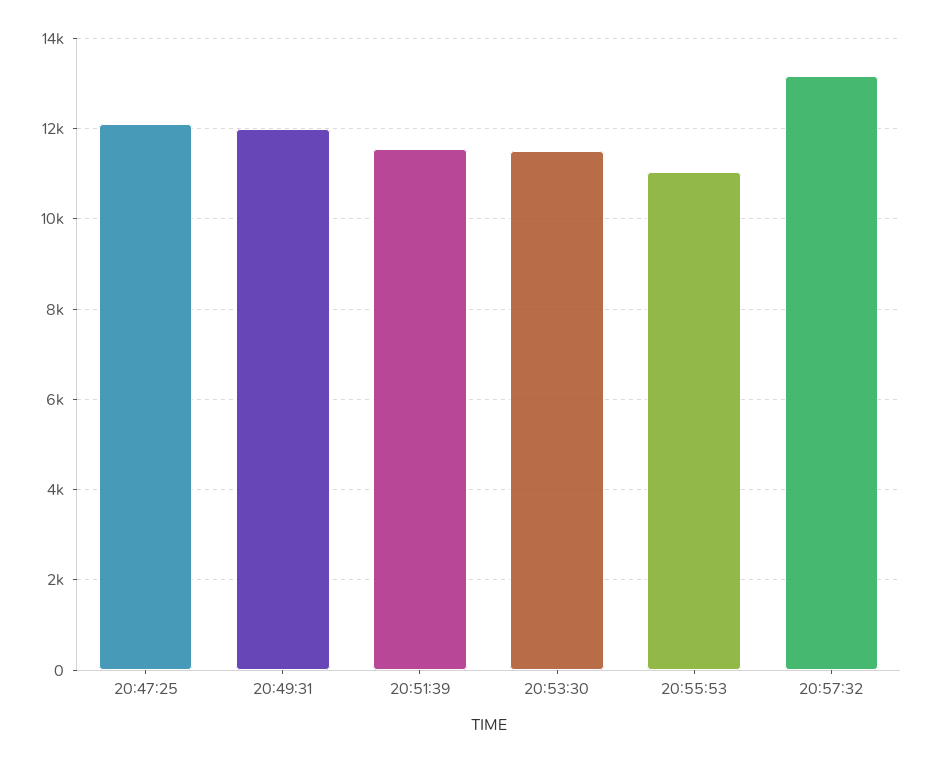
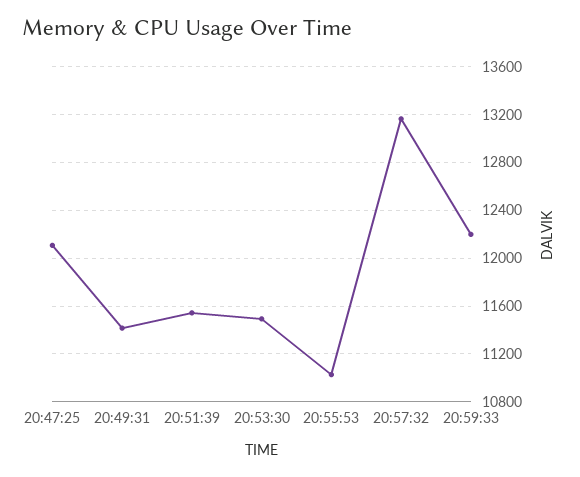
20:49:31: 12000 -> 11400
20:59:33: none -> 12200

